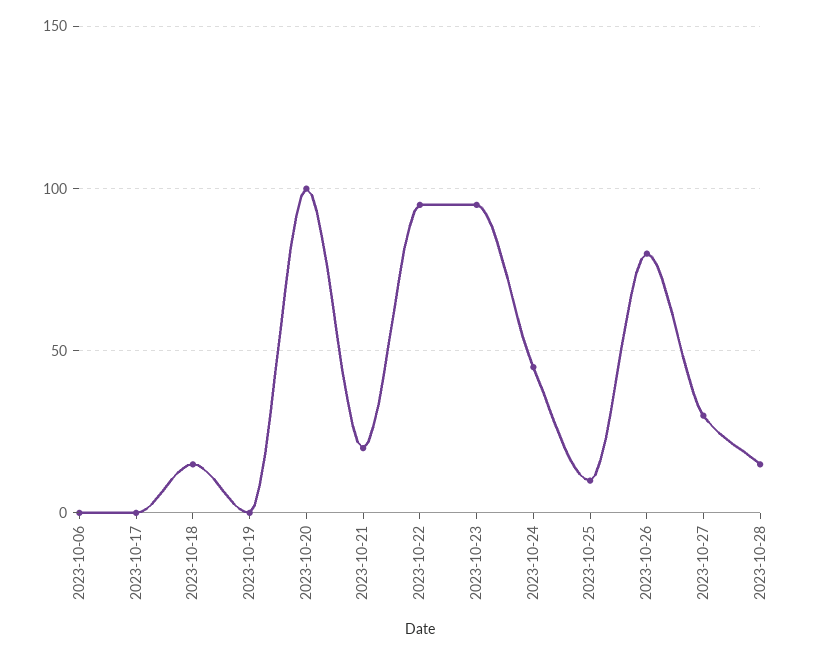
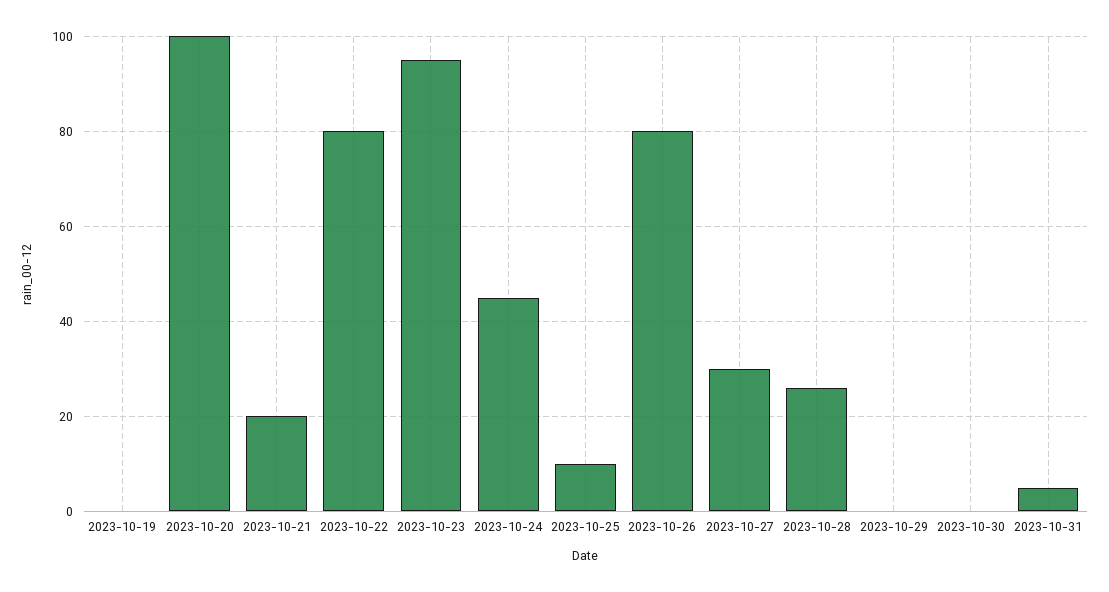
2023-10-06: 0 -> none
2023-10-17: 0 -> none
2023-10-18: 15 -> none
2023-10-22: 95 -> 80
2023-10-28: 15 -> 25
2023-10-29: none -> 0
2023-10-30: none -> 0
2023-10-31: none -> 5

